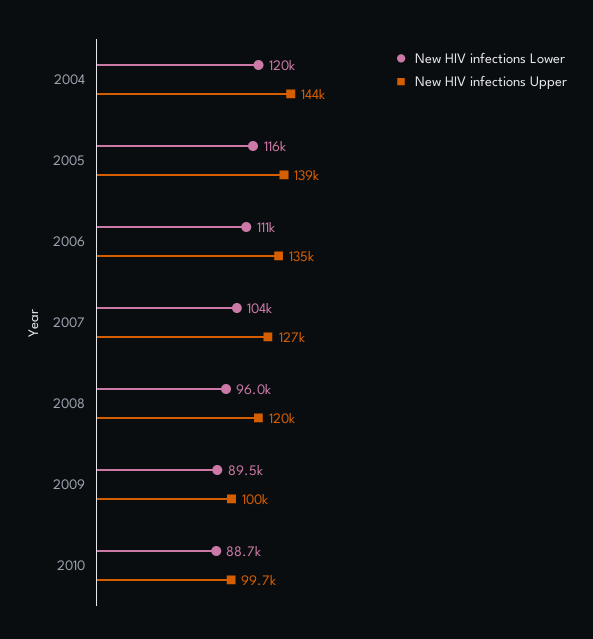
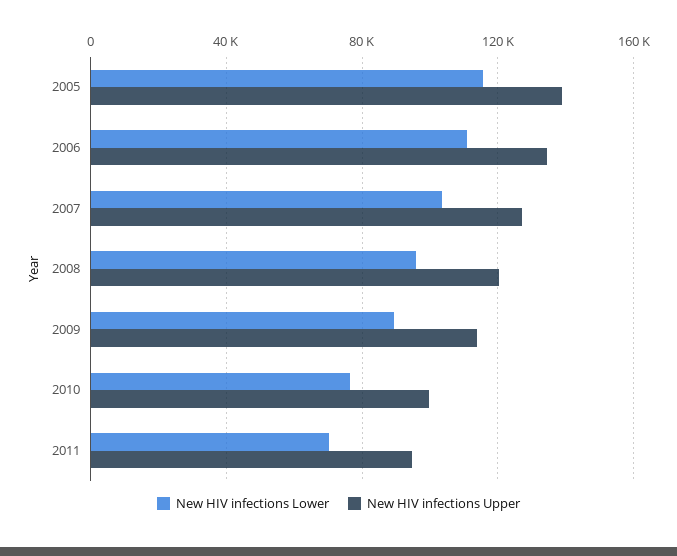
New HIV infections Lower, 2004: 120000 -> none
New HIV infections Upper, 2004: 144000 -> none
New HIV infections Upper, 2009: 100000 -> 115000
New HIV infections Lower, 2010: 88700 -> 75000
New HIV infections Lower, 2011: none -> 70000
New HIV infections Upper, 2011: none -> 95000

